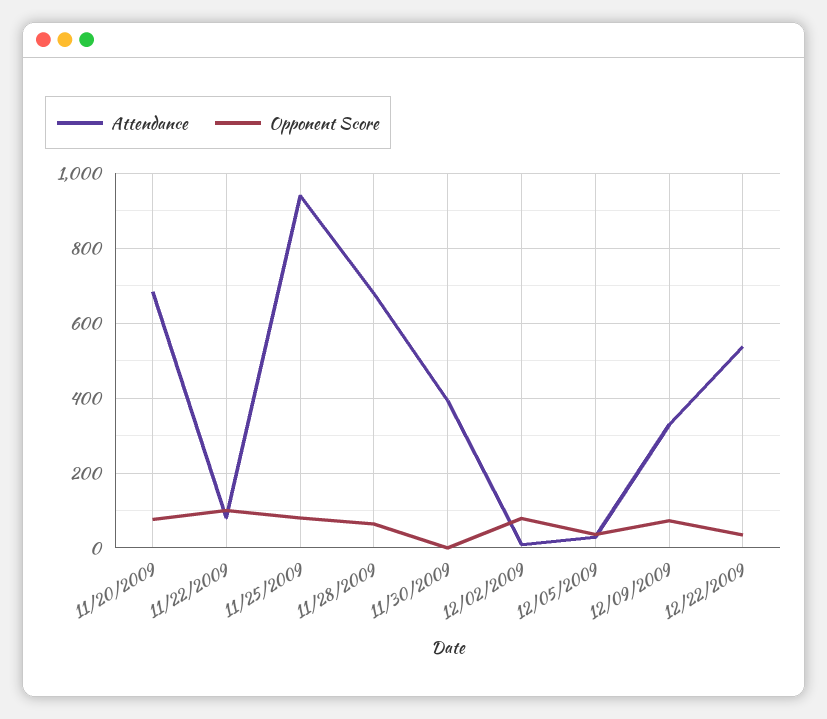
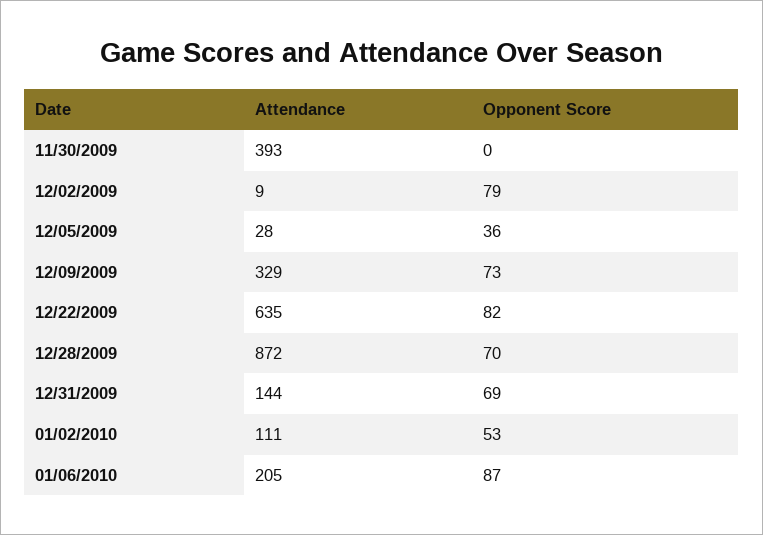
Attendance, 11/20/2009: 680 -> none
Opponent Score, 11/20/2009: 80 -> none
Attendance, 11/22/2009: 80 -> none
Opponent Score, 11/22/2009: 100 -> none
Attendance, 11/25/2009: 940 -> none
Opponent Score, 11/25/2009: 80 -> none
Attendance, 11/28/2009: 680 -> none
Opponent Score, 11/28/2009: 60 -> none
Attendance, 12/22/2009: 540 -> 635
Opponent Score, 12/22/2009: 40 -> 82
Attendance, 12/28/2009: none -> 872
Opponent Score, 12/28/2009: none -> 70
Attendance, 12/31/2009: none -> 144
Opponent Score, 12/31/2009: none -> 69
Attendance, 01/02/2010: none -> 111
Opponent Score, 01/02/2010: none -> 53
Attendance, 01/06/2010: none -> 205
Opponent Score, 01/06/2010: none -> 87

